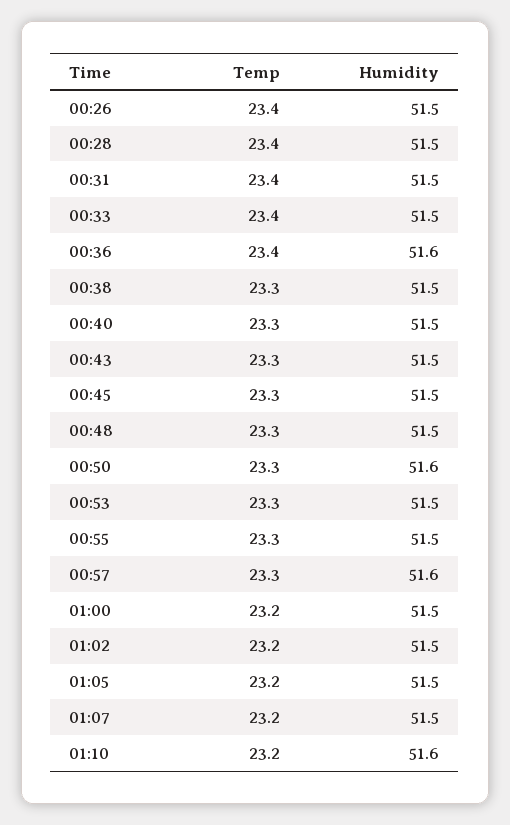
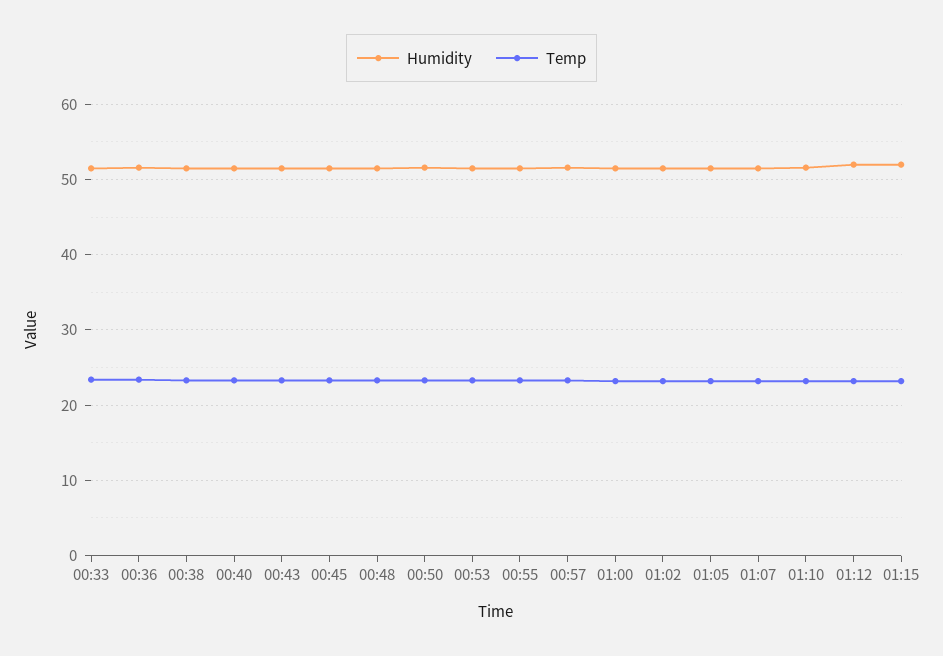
Temp, 00:26: 23.4 -> none
Humidity, 00:26: 51.5 -> none
Temp, 00:28: 23.4 -> none
Humidity, 00:28: 51.5 -> none
Temp, 00:31: 23.4 -> none
Humidity, 00:31: 51.5 -> none
Humidity, 01:12: none -> 52
Temp, 01:12: none -> 23
Humidity, 01:15: none -> 52
Temp, 01:15: none -> 23

